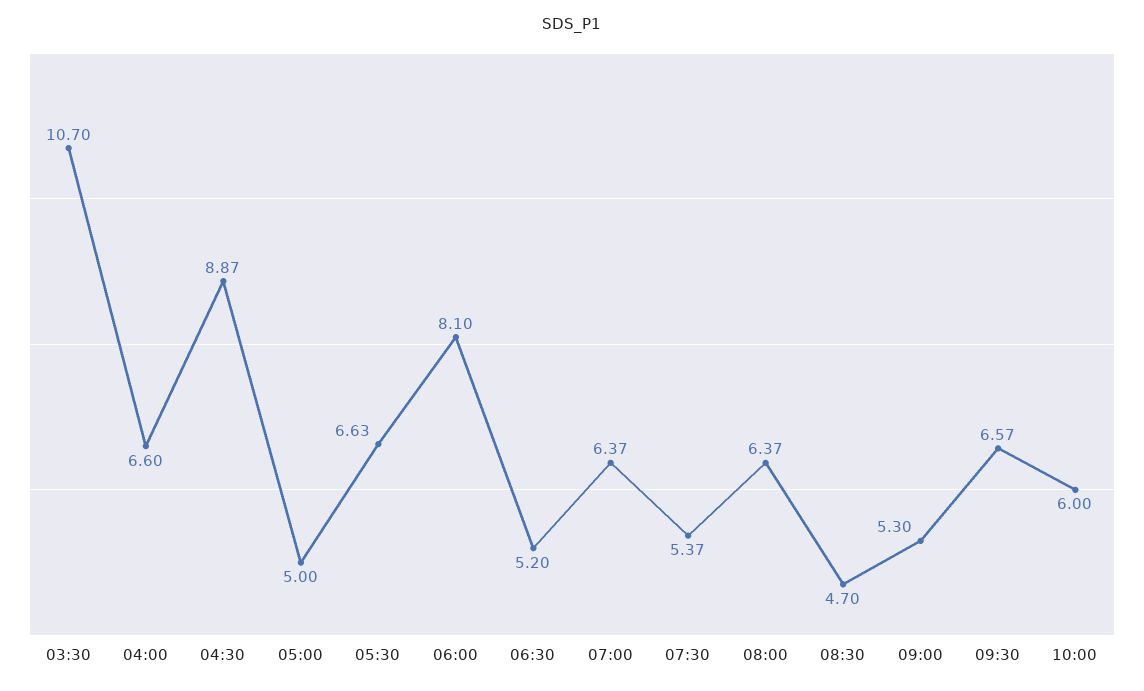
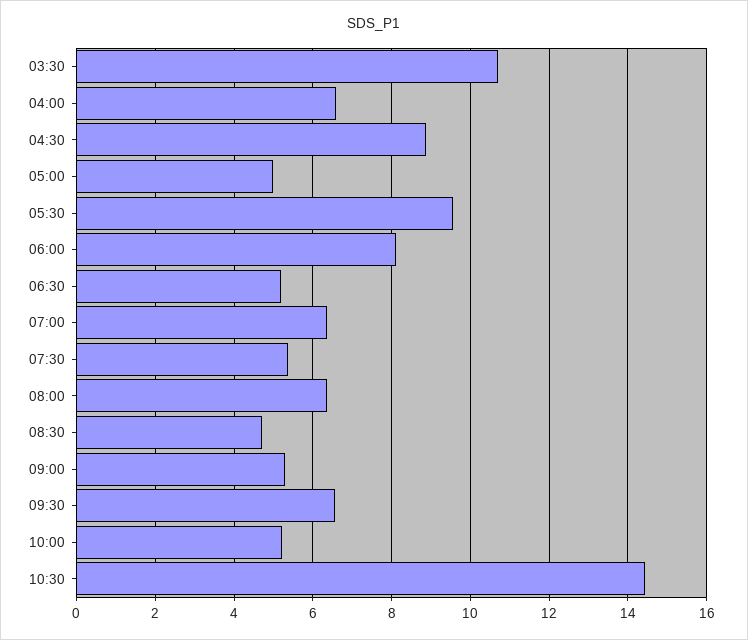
05:30: 6.63 -> 9.6
10:00: 6 -> 5.2
10:30: none -> 14.4

